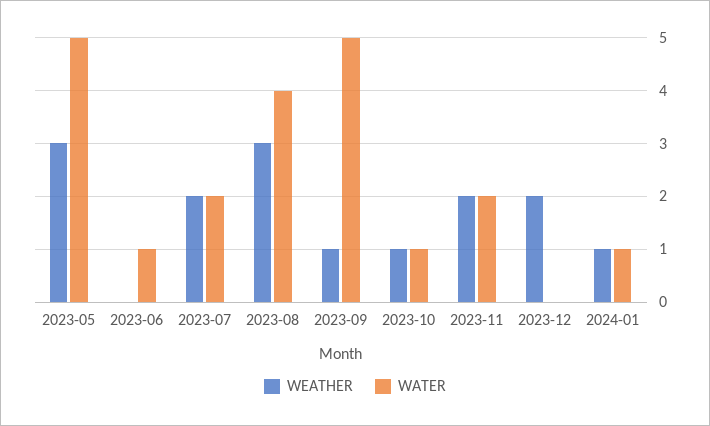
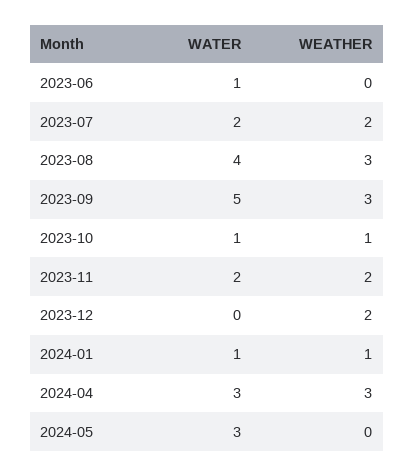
WEATHER, 2023-05: 3 -> none
WATER, 2023-05: 5 -> none
WEATHER, 2023-09: 1 -> 3
WATER, 2024-04: none -> 3
WEATHER, 2024-04: none -> 3
WATER, 2024-05: none -> 3
WEATHER, 2024-05: none -> 0

